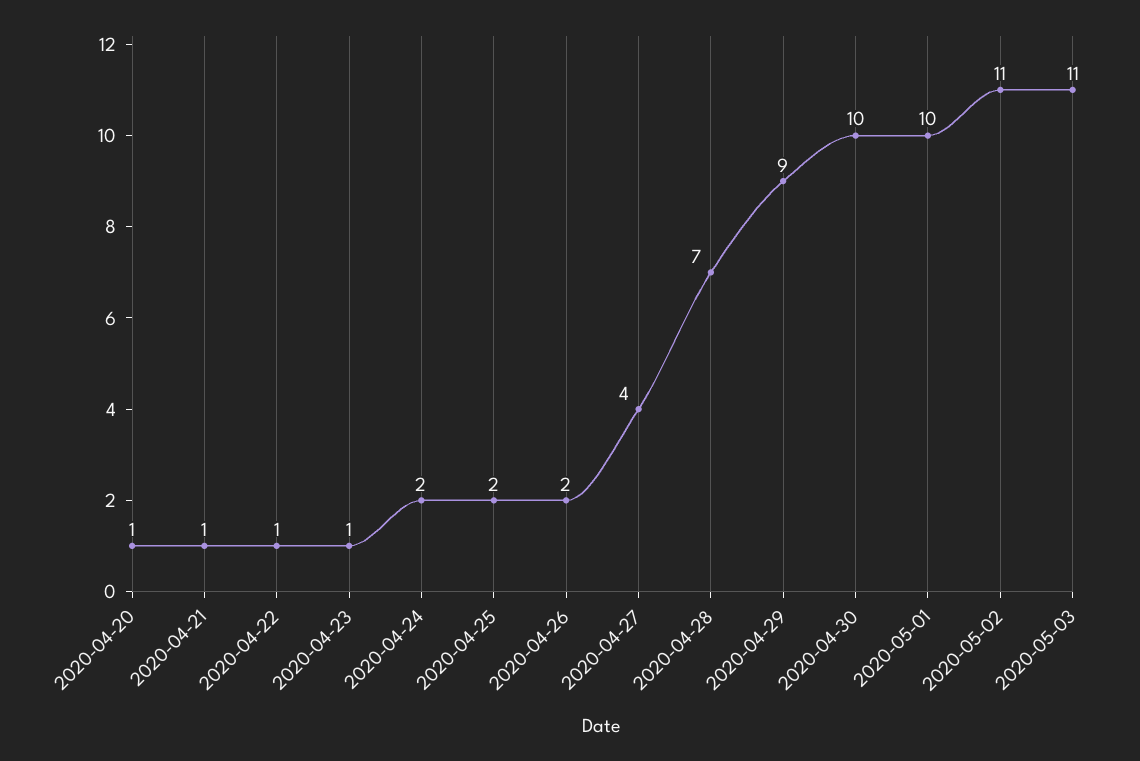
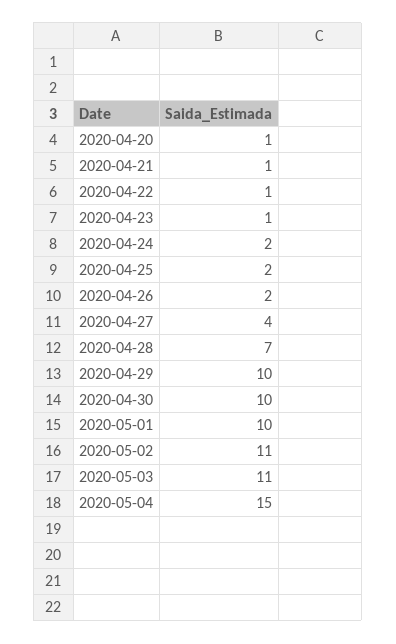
2020-04-29: 9 -> 10
2020-05-04: none -> 15

